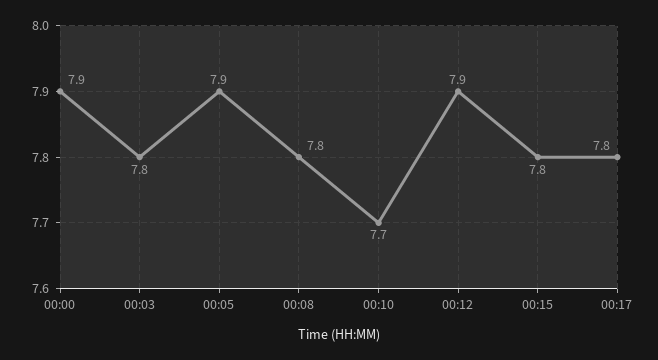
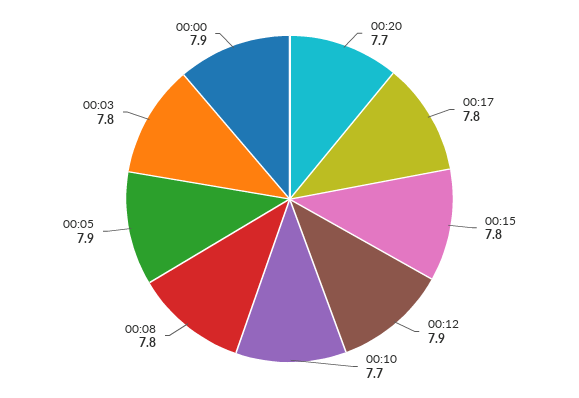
00:20: none -> 7.7

